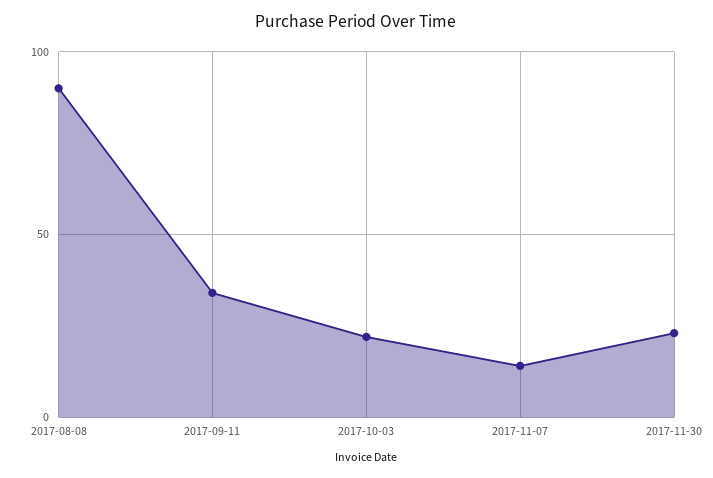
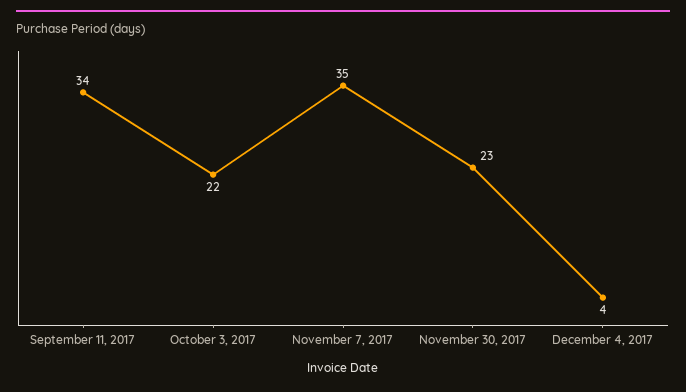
2017-08-08: 90 -> none
2017-11-07: 15 -> 35
December 4, 2017: none -> 4

